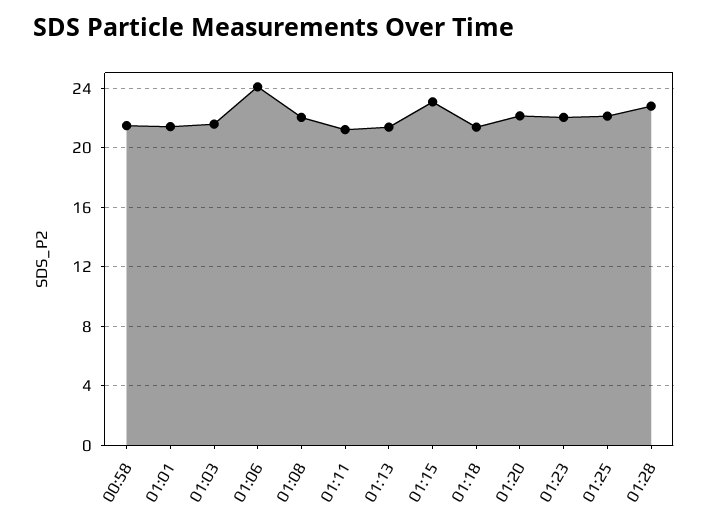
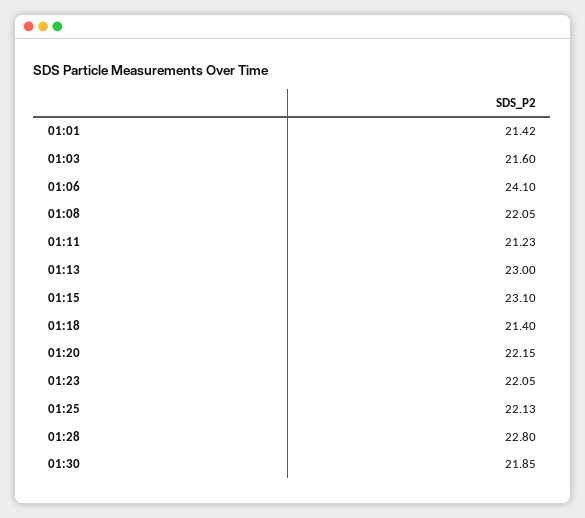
00:58: 21.5 -> none
01:13: 21.5 -> 23
01:30: none -> 21.85

